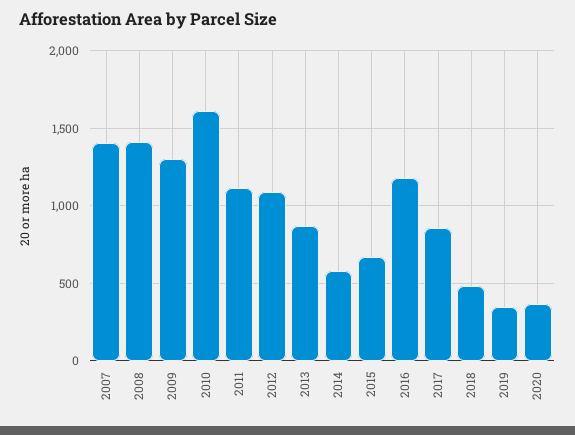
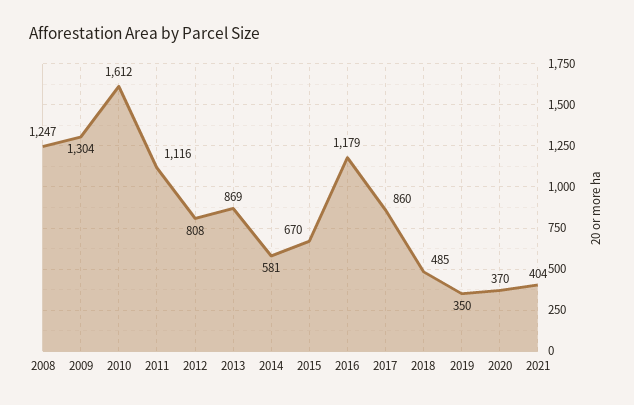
2007: 1400 -> none
2008: 1400 -> 1247
2012: 1100 -> 808
2021: none -> 404

